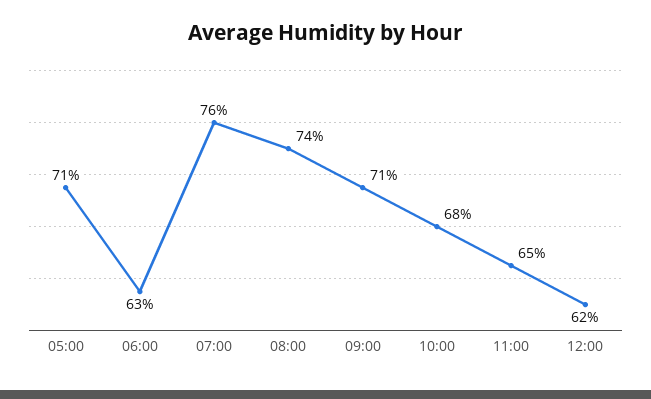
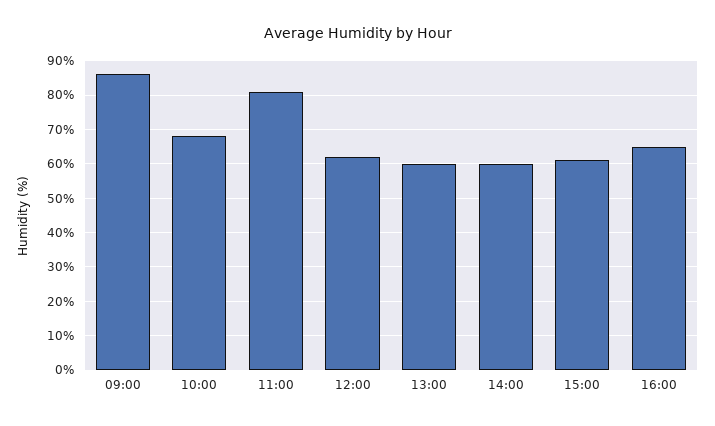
05:00: 71 -> none
06:00: 63 -> none
07:00: 76 -> none
08:00: 74 -> none
09:00: 71 -> 85
11:00: 65 -> 80
13:00: none -> 60
14:00: none -> 60
15:00: none -> 60
16:00: none -> 65

